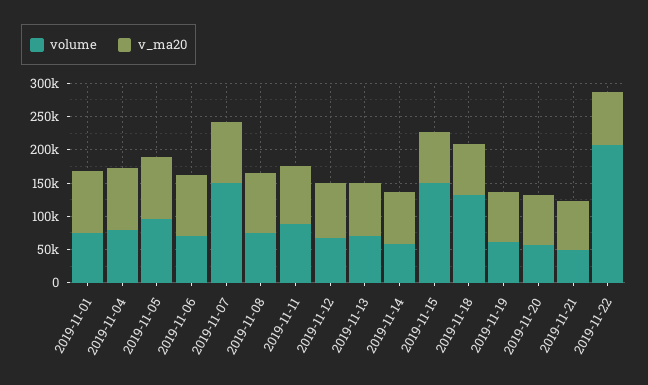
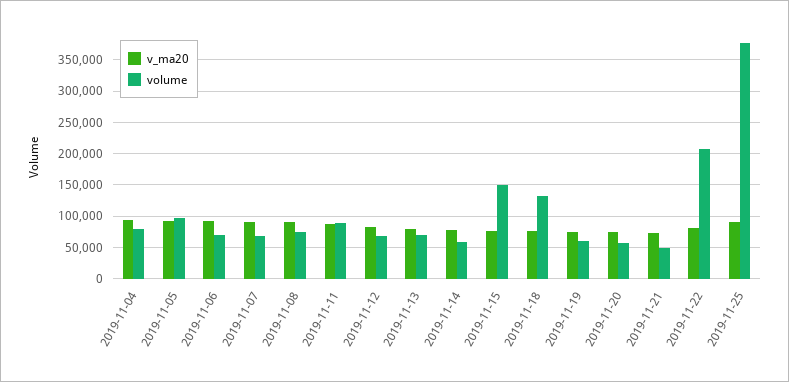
volume, 2019-11-01: 75000 -> none
v_ma20, 2019-11-01: 100000 -> none
volume, 2019-11-07: 150000 -> 70000
v_ma20, 2019-11-25: none -> 90000
volume, 2019-11-25: none -> 380000

